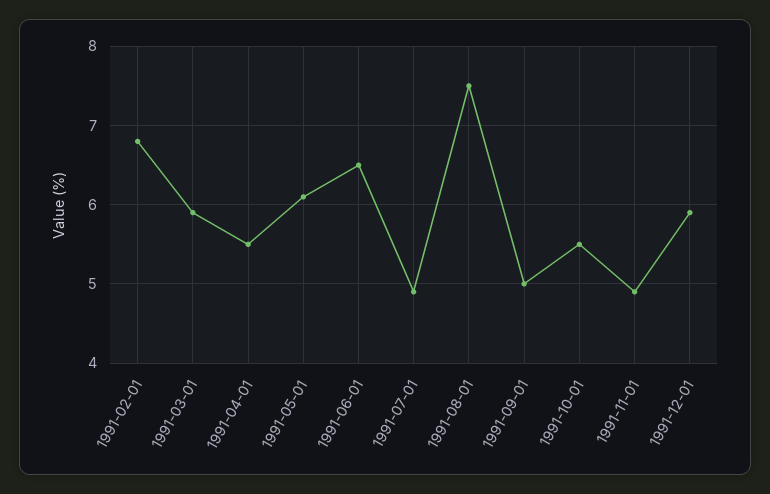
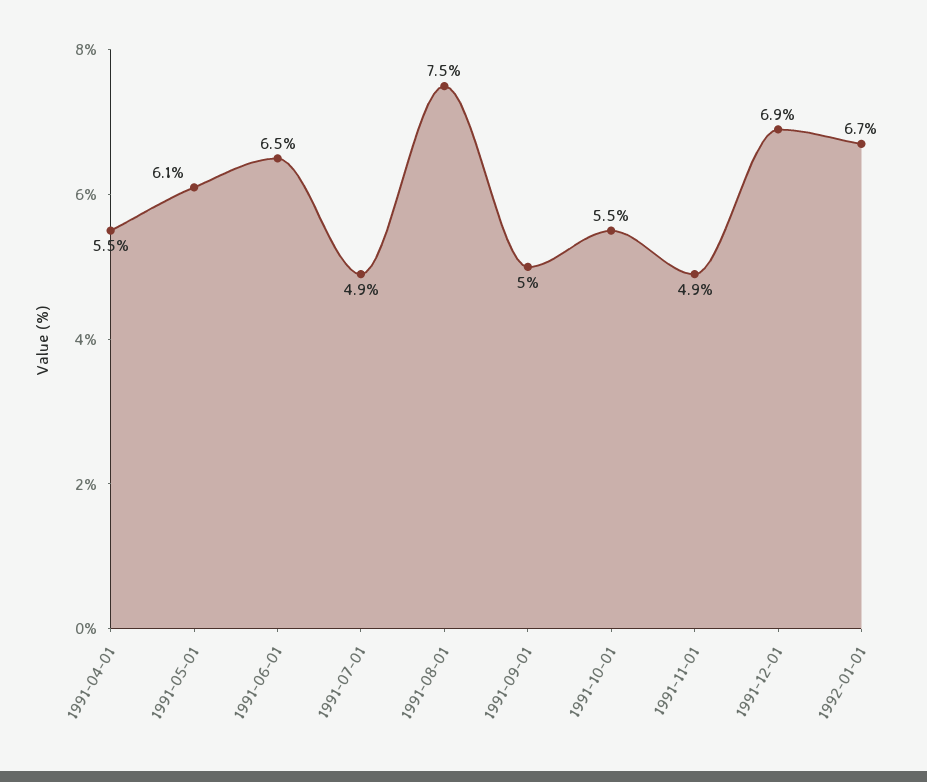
1991-02-01: 6.8 -> none
1991-03-01: 5.9 -> none
1991-12-01: 5.9 -> 6.9
1992-01-01: none -> 6.7

